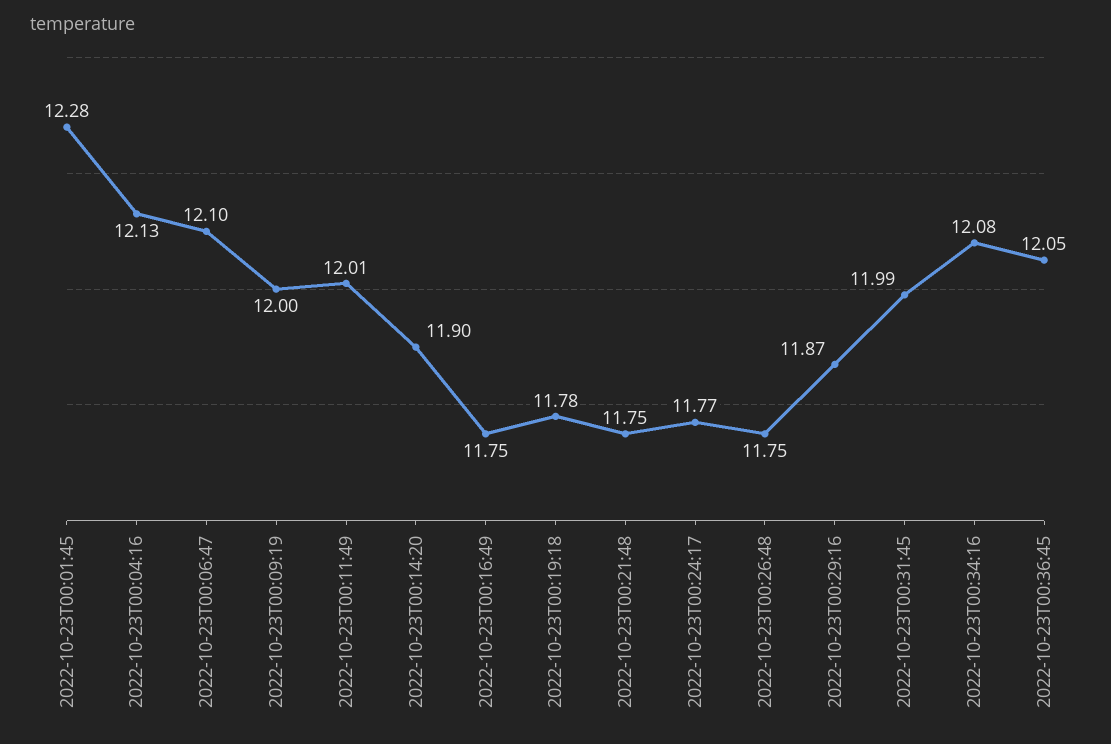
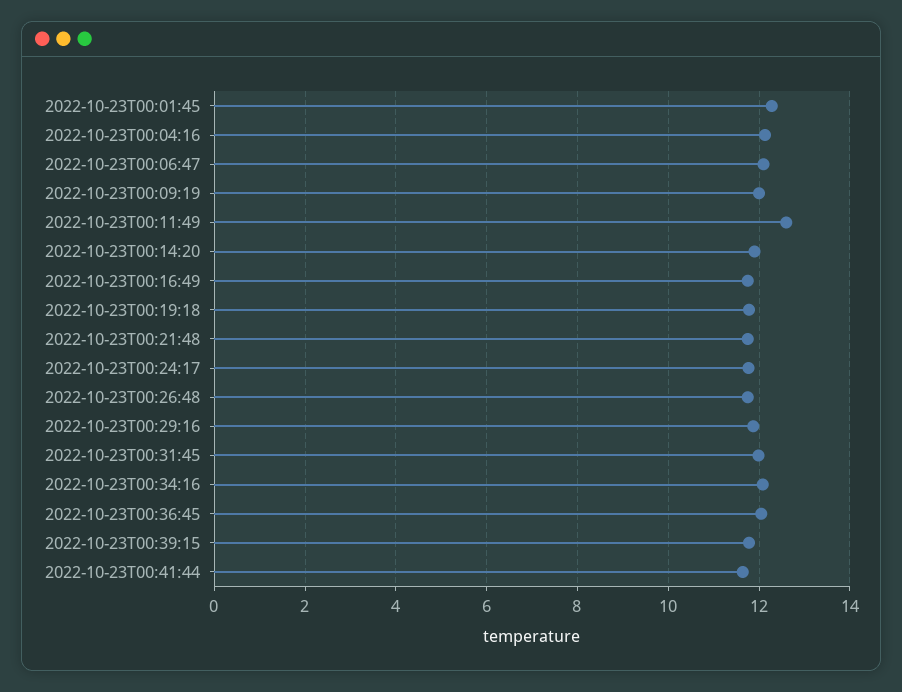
2022-10-23T00:11:49: 12.01 -> 12.6
2022-10-23T00:39:15: none -> 11.8
2022-10-23T00:41:44: none -> 11.6

